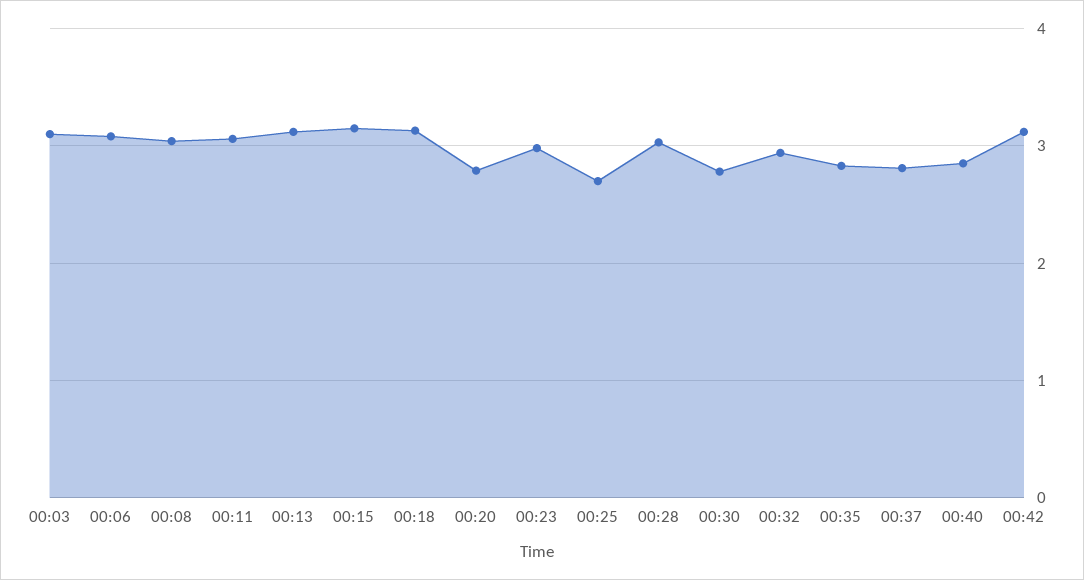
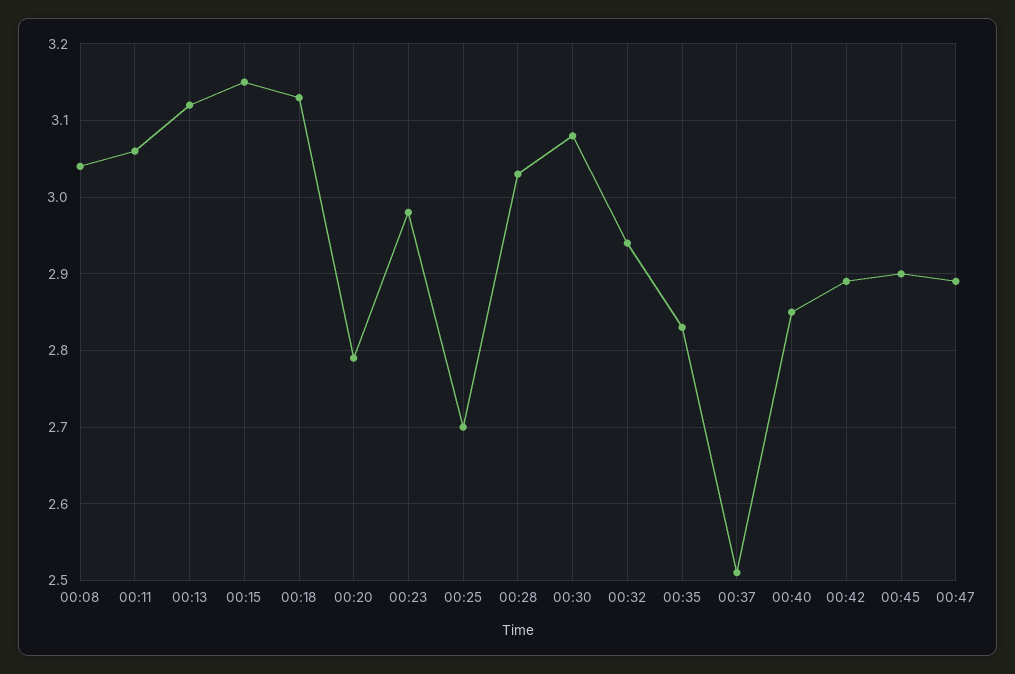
00:03: 3.1 -> none
00:06: 3.1 -> none
00:30: 2.8 -> 3.08
00:37: 2.8 -> 2.51
00:42: 3.1 -> 2.89
00:45: none -> 2.9
00:47: none -> 2.89

